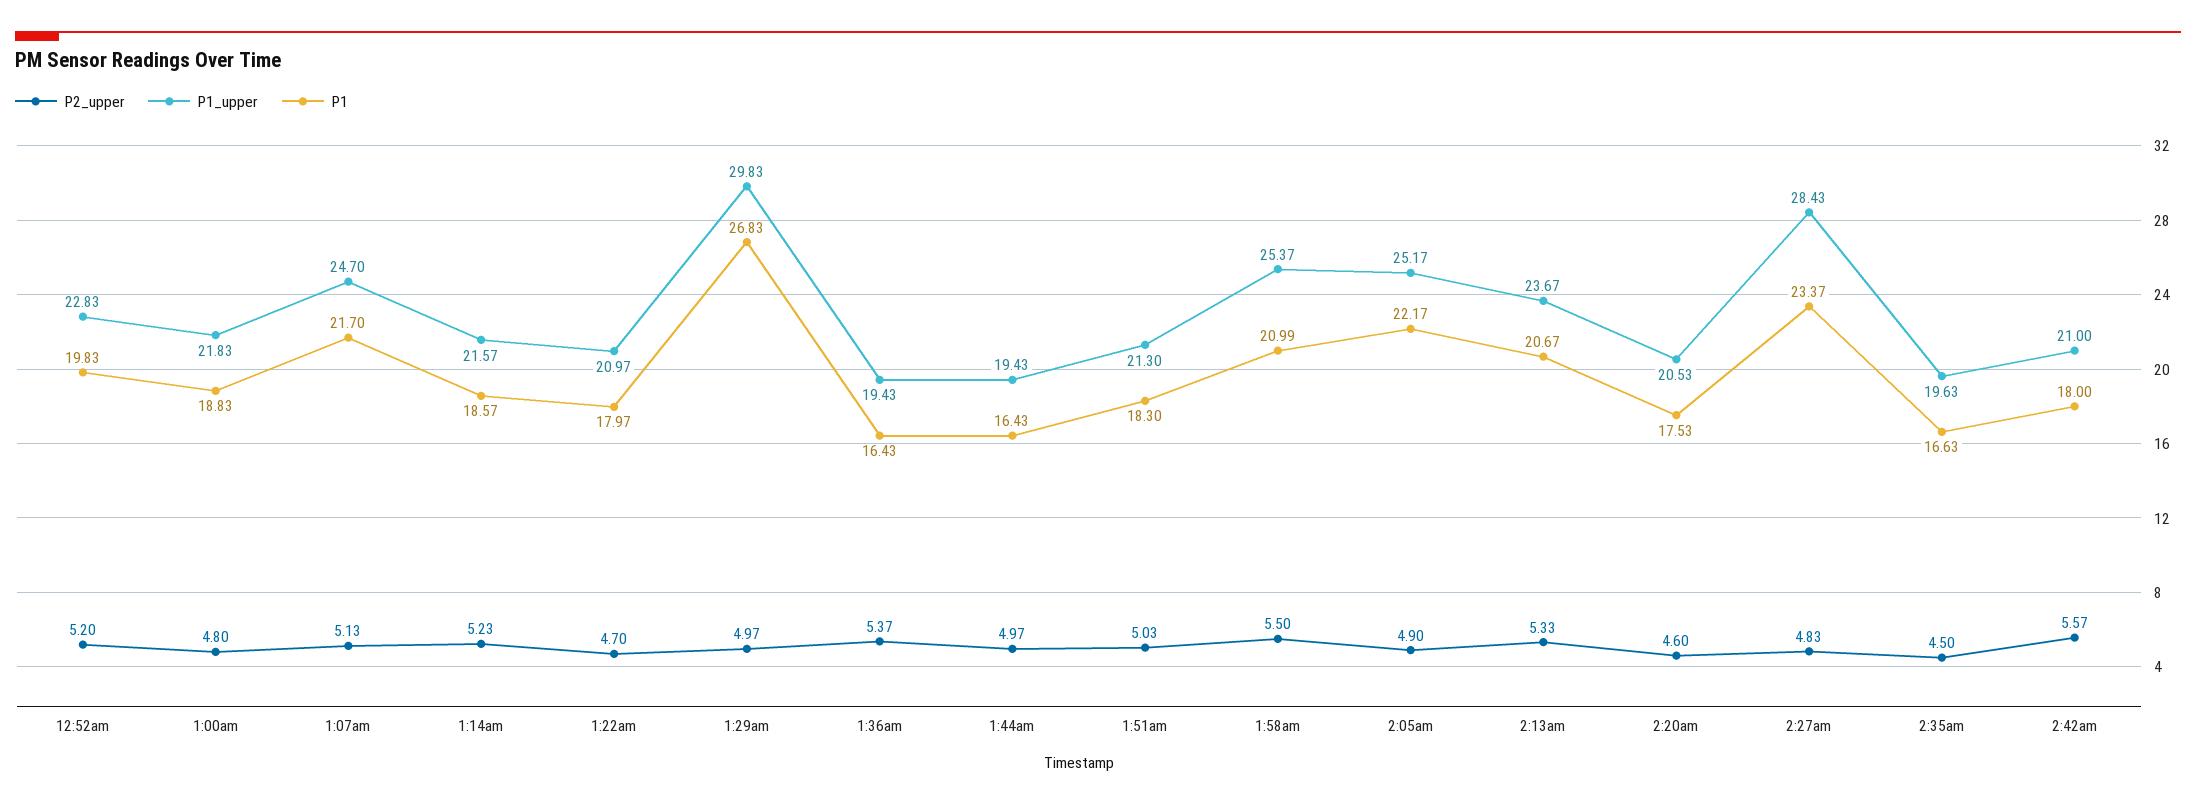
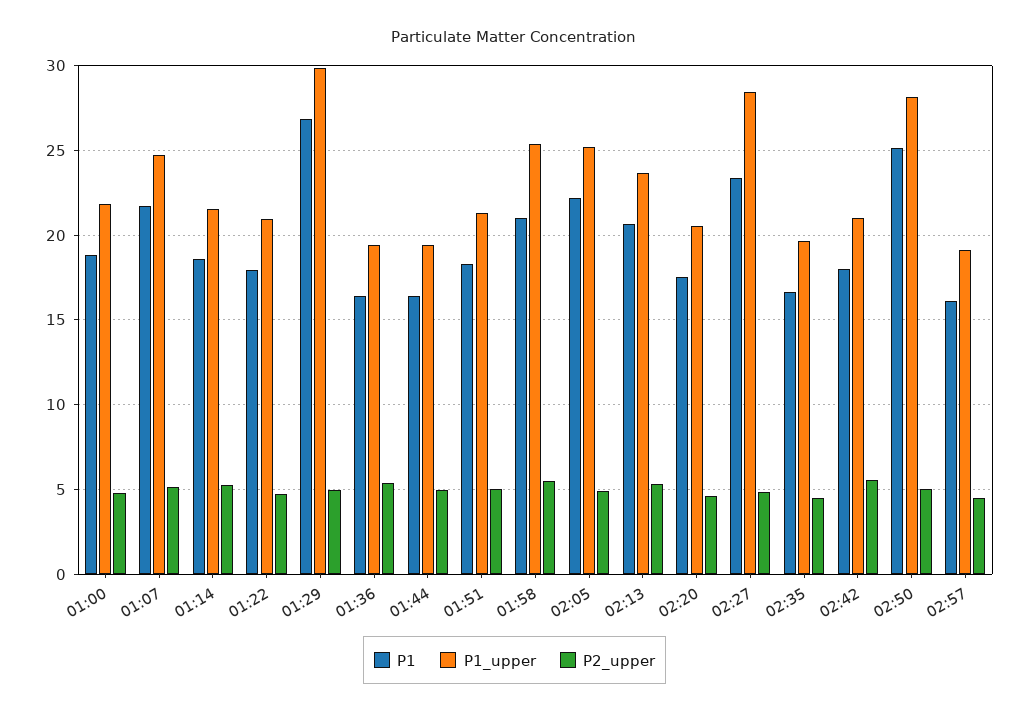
P2_upper, 12:52am: 5.2 -> none
P1_upper, 12:52am: 22.83 -> none
P1, 12:52am: 19.83 -> none
P1, 02:50: none -> 25
P1_upper, 02:50: none -> 28
P2_upper, 02:50: none -> 5
P1, 02:57: none -> 16
P1_upper, 02:57: none -> 19
P2_upper, 02:57: none -> 4.5

